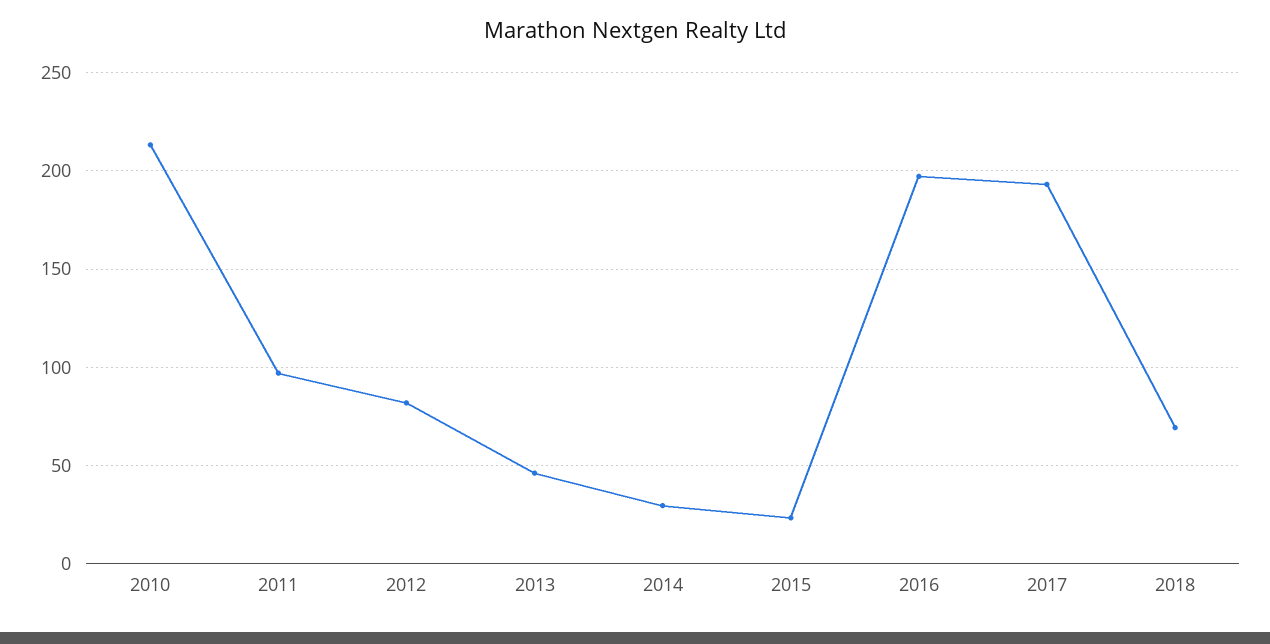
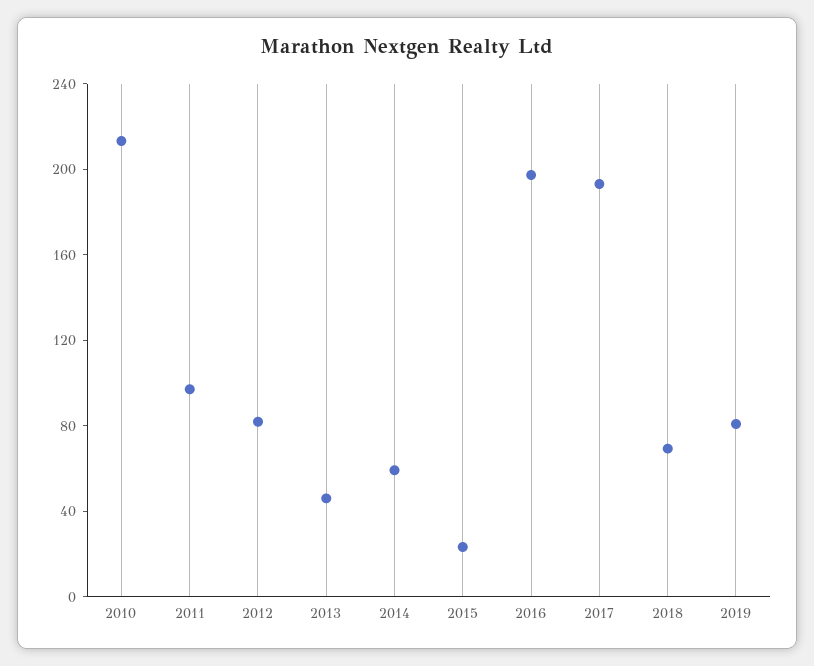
2014: 30 -> 60
2019: none -> 80

